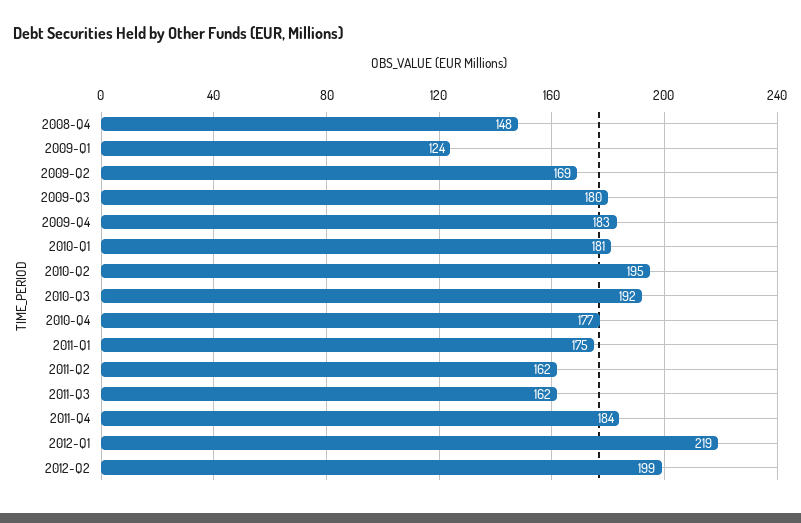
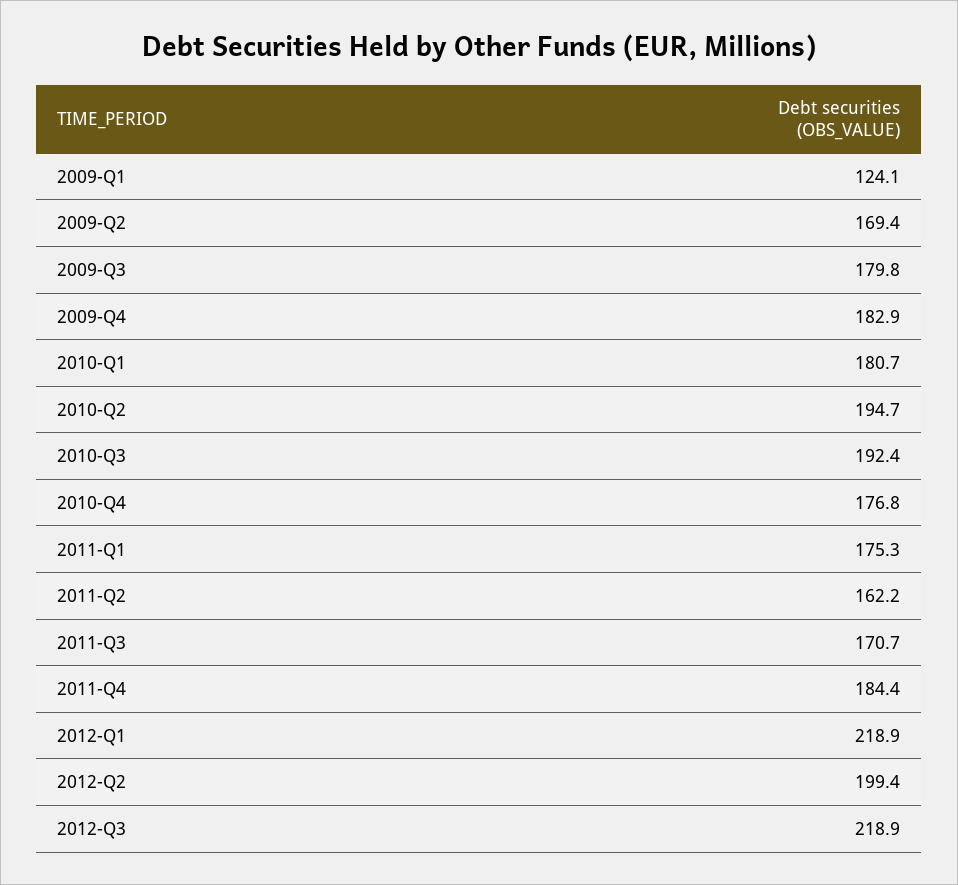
2008-Q4: 148 -> none
2011-Q3: 162 -> 170.7
2012-Q3: none -> 218.9

